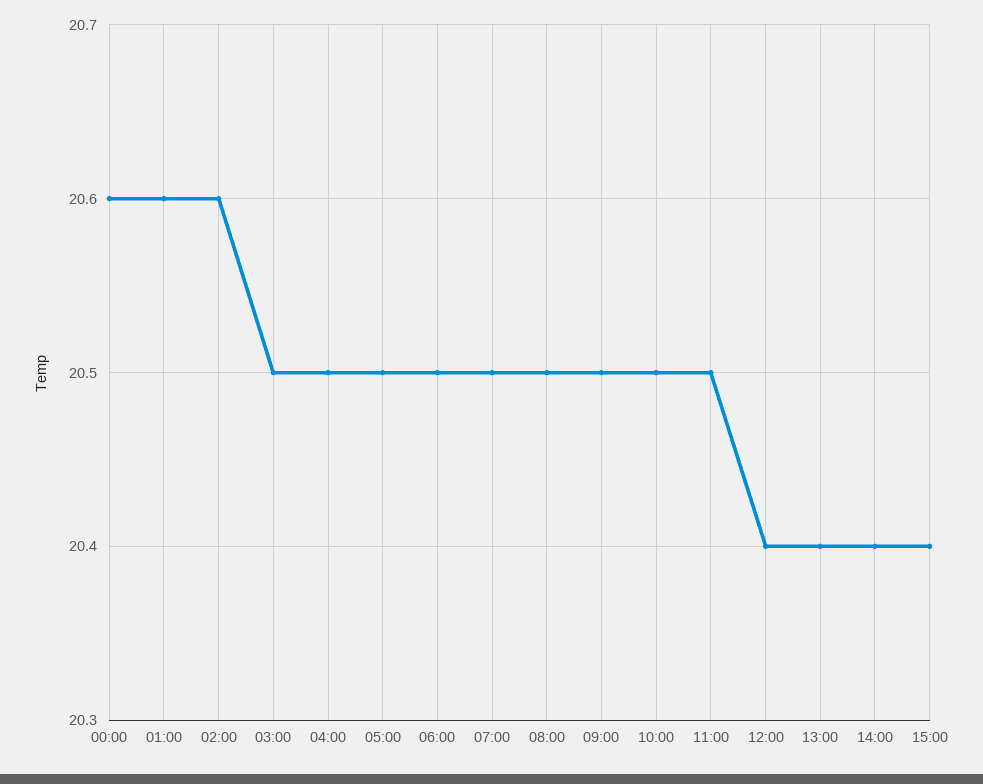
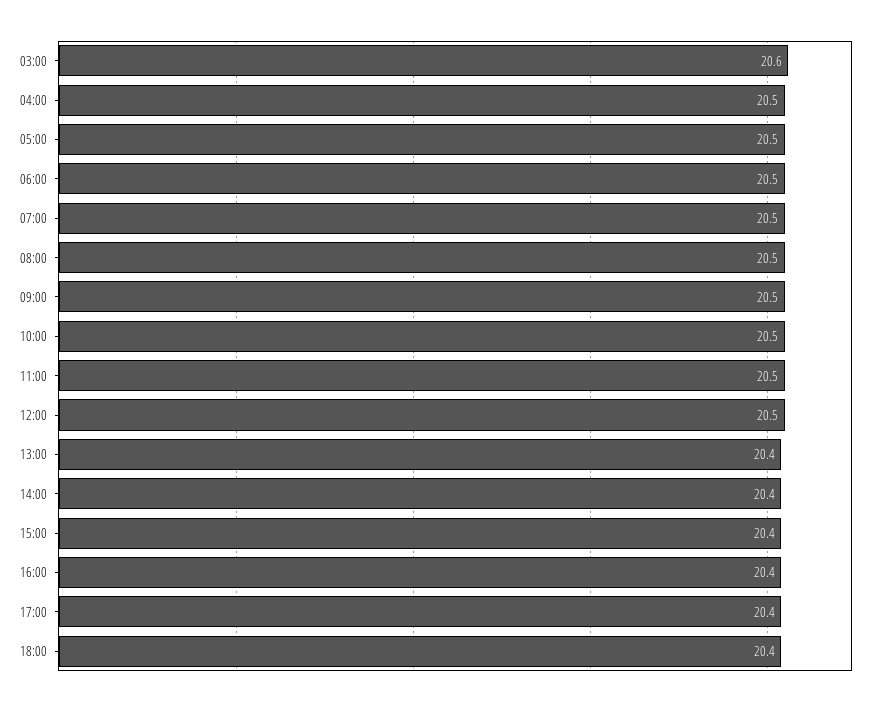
00:00: 20.6 -> none
01:00: 20.6 -> none
02:00: 20.6 -> none
03:00: 20.5 -> 20.6
12:00: 20.4 -> 20.5
16:00: none -> 20.4
17:00: none -> 20.4
18:00: none -> 20.4

